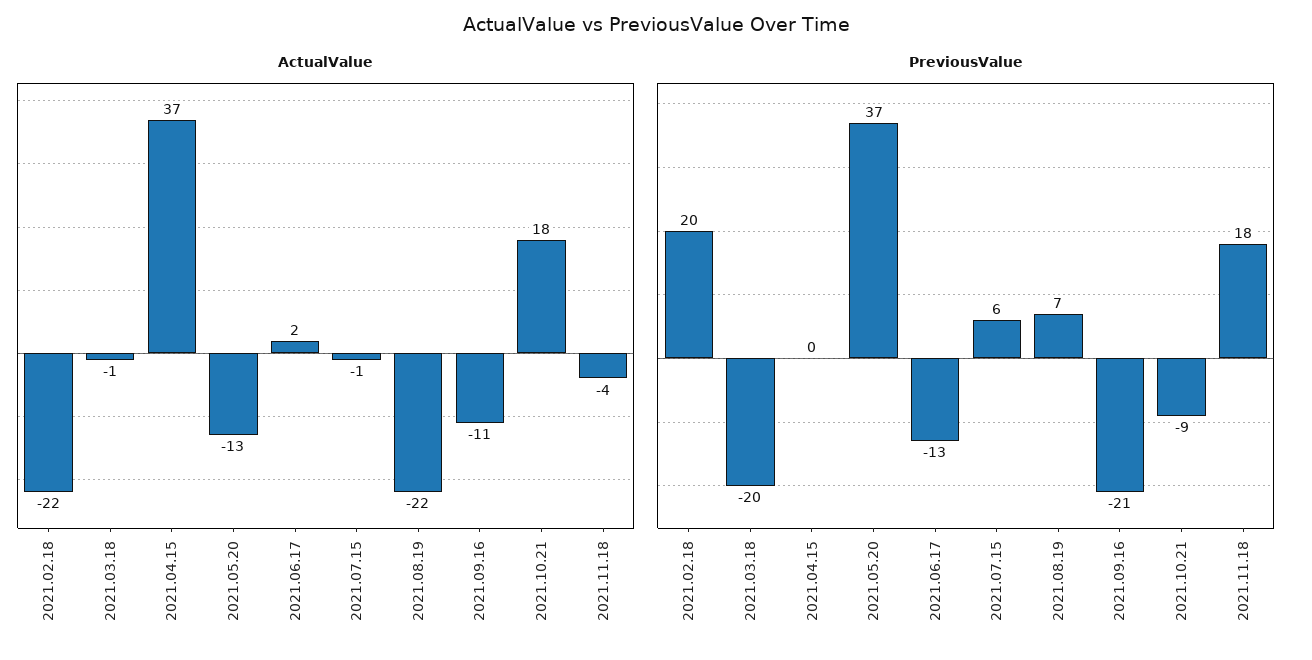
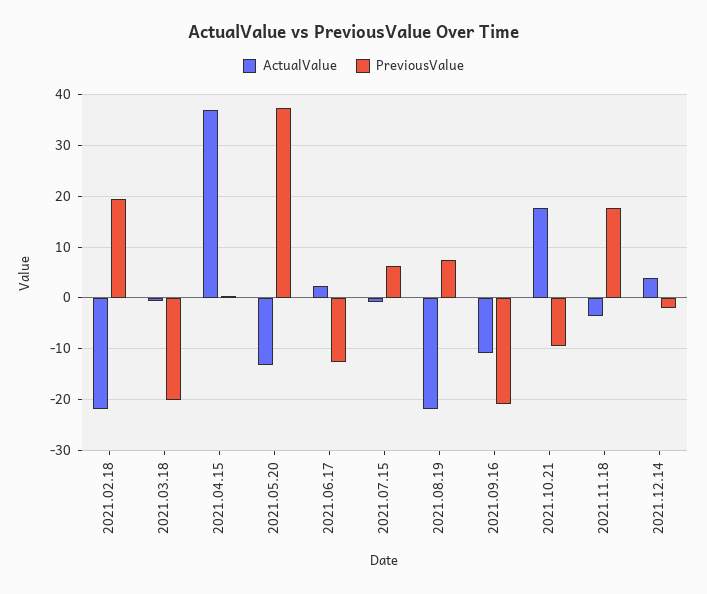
ActualValue, 2021.12.14: none -> 4
PreviousValue, 2021.12.14: none -> -2

